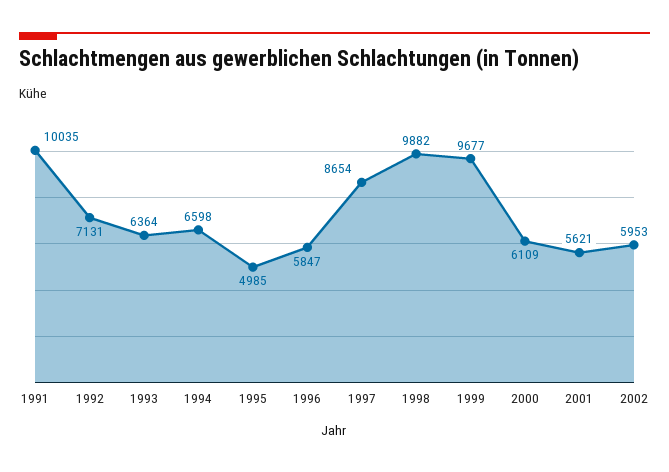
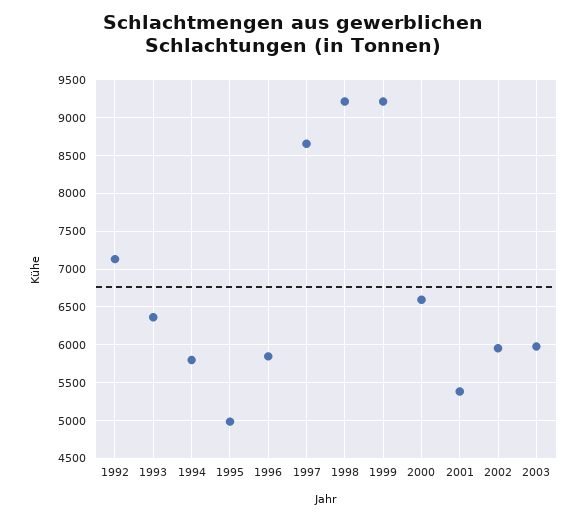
1991: 10035 -> none
1994: 6598 -> 5800
1998: 9882 -> 9200
1999: 9677 -> 9200
2000: 6109 -> 6600
2001: 5621 -> 5400
2003: none -> 6000

